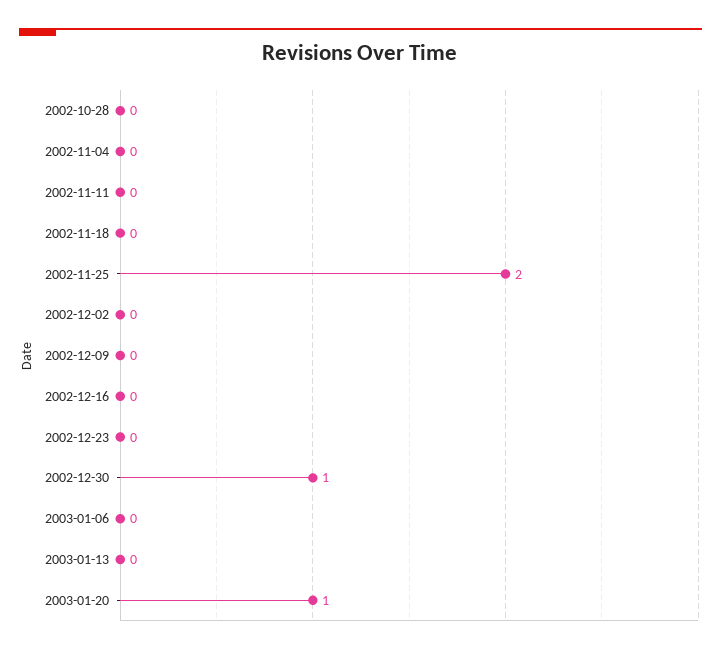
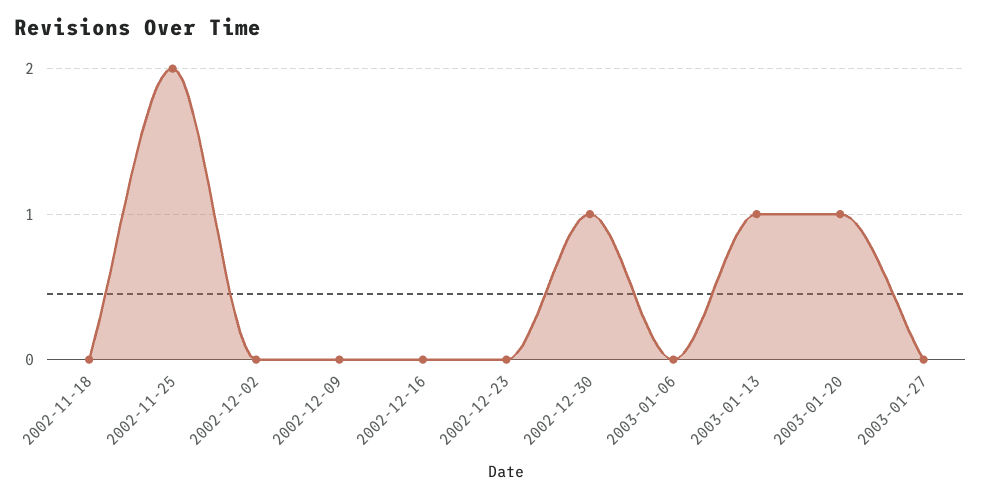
2002-10-28: 0 -> none
2002-11-04: 0 -> none
2002-11-11: 0 -> none
2003-01-13: 0 -> 1
2003-01-27: none -> 0

